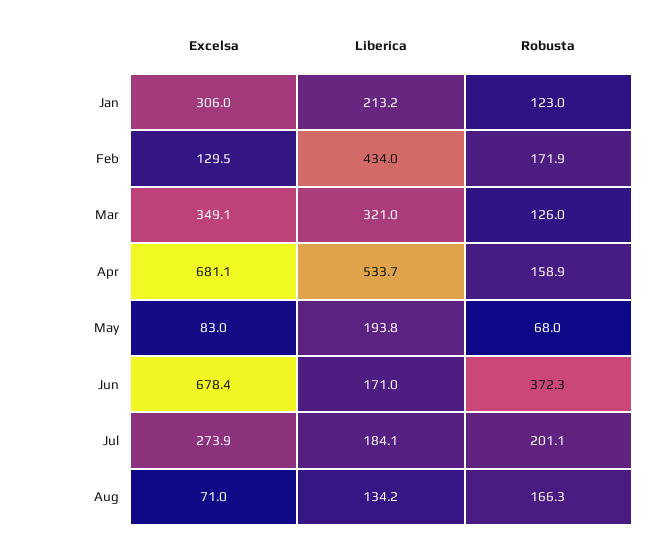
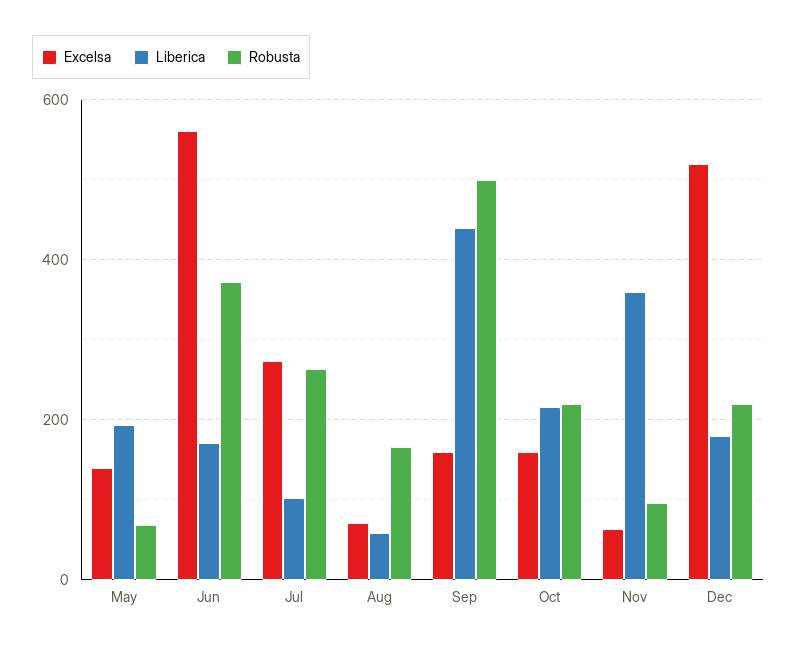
Excelsa, Jan: 306 -> none
Liberica, Jan: 213.2 -> none
Robusta, Jan: 123 -> none
Excelsa, Feb: 129.5 -> none
Liberica, Feb: 434 -> none
Robusta, Feb: 171.9 -> none
Excelsa, Mar: 349.1 -> none
Liberica, Mar: 321 -> none
Robusta, Mar: 126 -> none
Excelsa, Apr: 681.1 -> none
Liberica, Apr: 533.7 -> none
Robusta, Apr: 158.9 -> none
Excelsa, May: 83 -> 140
Excelsa, Jun: 678.4 -> 560
Liberica, Jul: 184.1 -> 100
Robusta, Jul: 201.1 -> 260
Liberica, Aug: 134.2 -> 60
Excelsa, Sep: none -> 160
Liberica, Sep: none -> 440
Robusta, Sep: none -> 500
Excelsa, Oct: none -> 160
Liberica, Oct: none -> 220
Robusta, Oct: none -> 220
Excelsa, Nov: none -> 60
Liberica, Nov: none -> 360
Robusta, Nov: none -> 100
Excelsa, Dec: none -> 520
Liberica, Dec: none -> 180
Robusta, Dec: none -> 220

